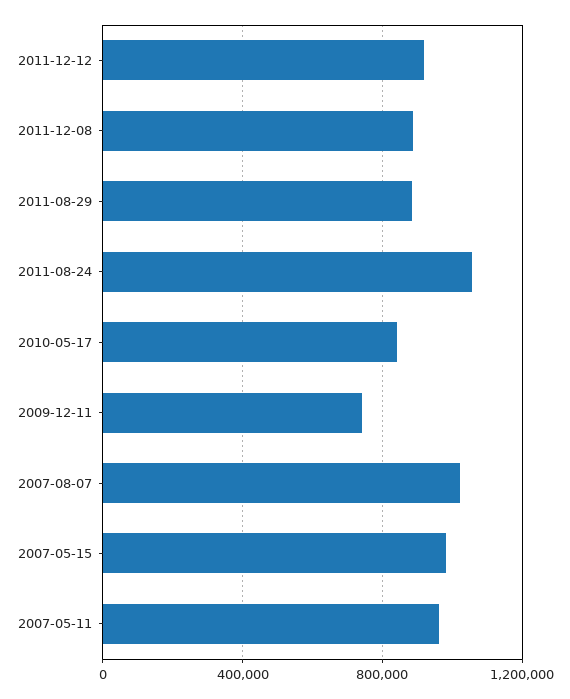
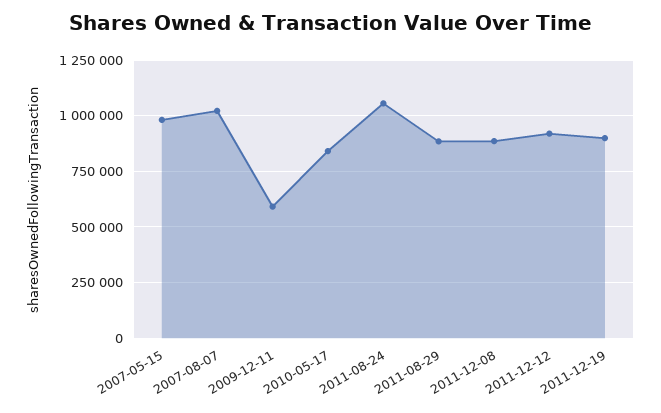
2009-12-11: 750000 -> 600000
2007-05-11: 950000 -> none
2011-12-19: none -> 900000

